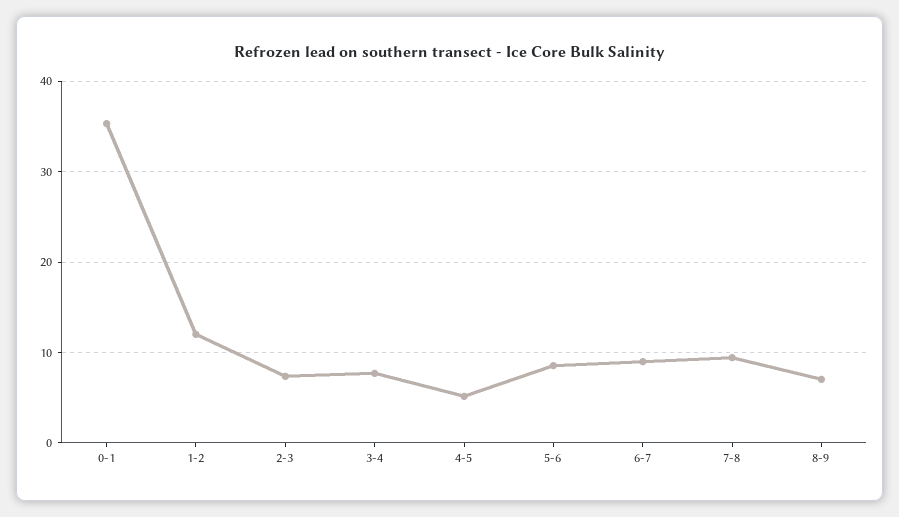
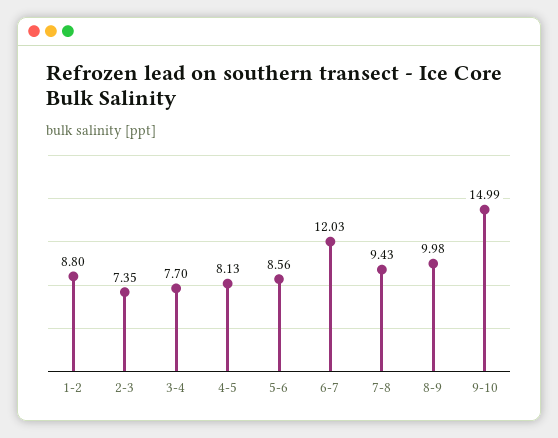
0-1: 35 -> none
1-2: 12 -> 8.8
4-5: 5 -> 8.13
6-7: 9 -> 12.03
8-9: 7 -> 9.98
9-10: none -> 14.99

